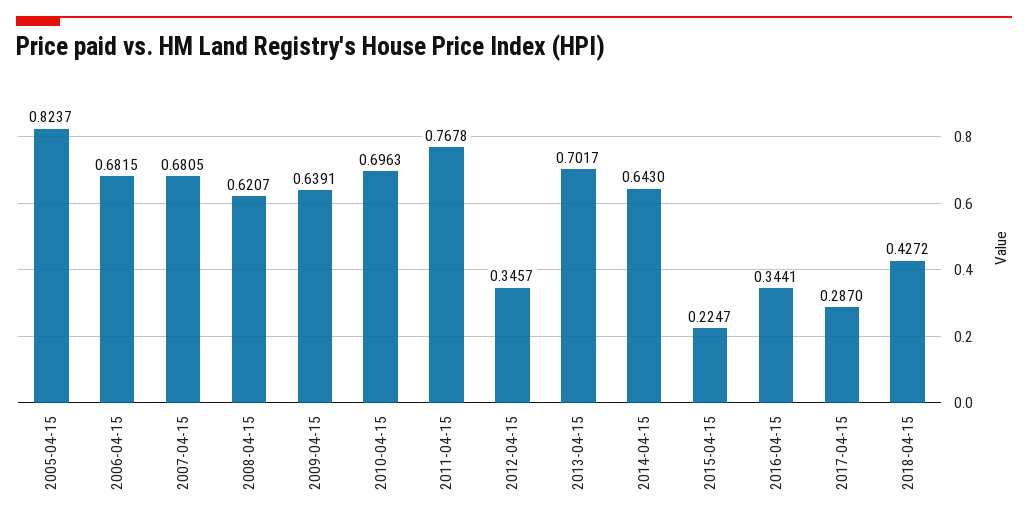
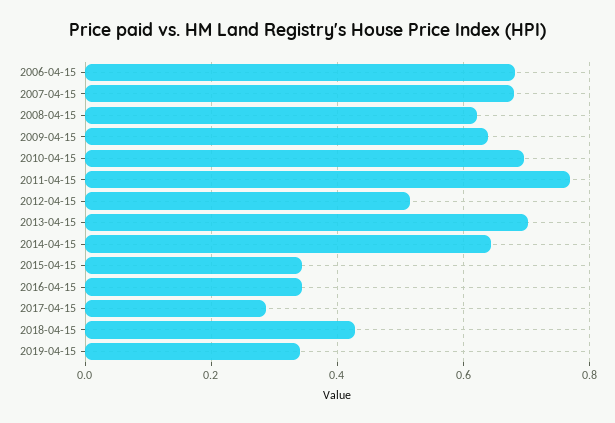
2005-04-15: 0.8237 -> none
2012-04-15: 0.3457 -> 0.52
2015-04-15: 0.2247 -> 0.34
2019-04-15: none -> 0.34

